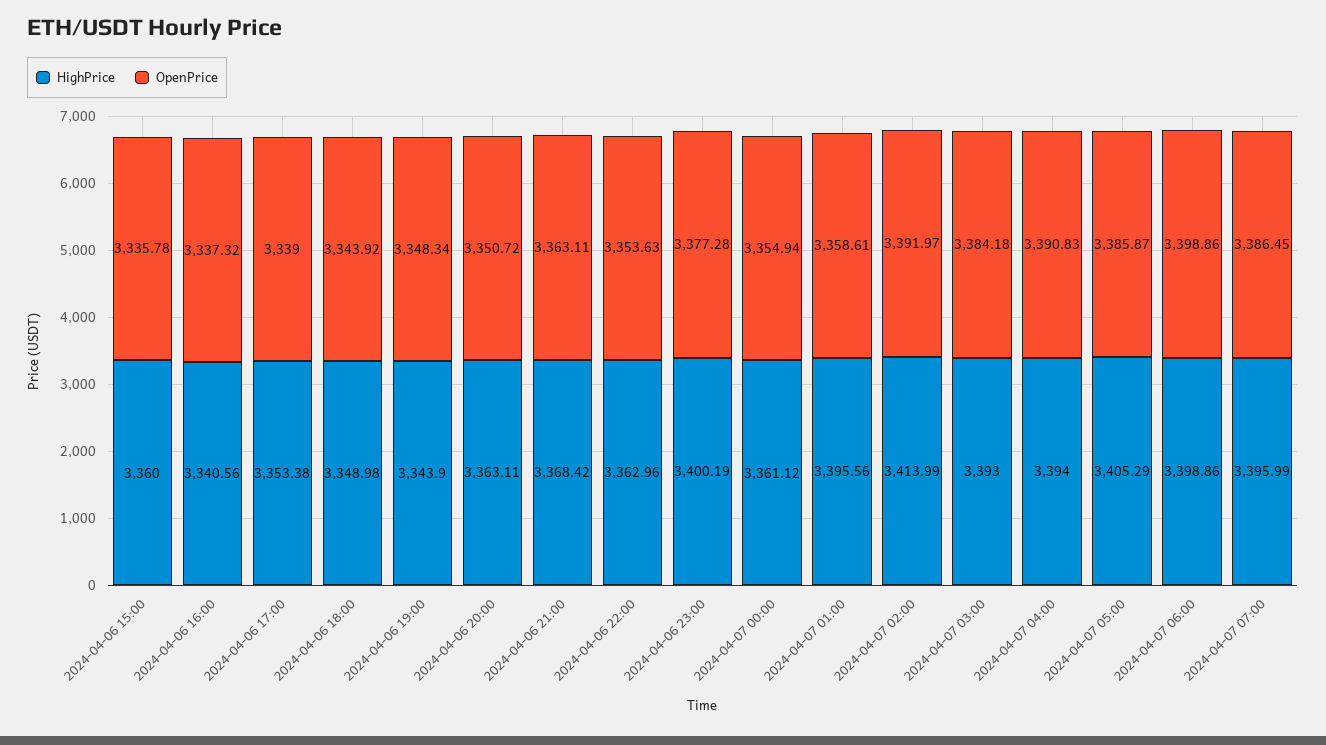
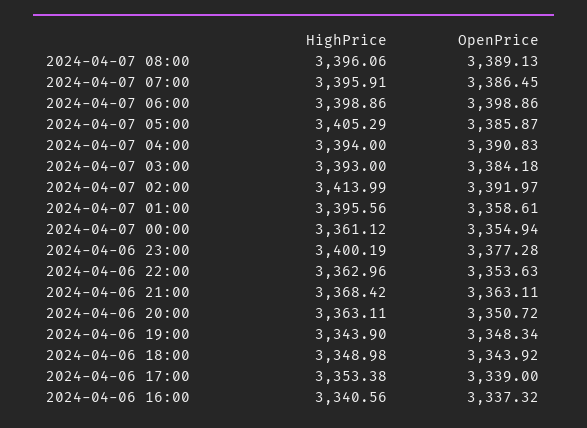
HighPrice, 2024-04-06 15:00: 3360 -> none
OpenPrice, 2024-04-06 15:00: 3335.78 -> none
HighPrice, 2024-04-07 07:00: 3395.99 -> 3395.91
HighPrice, 2024-04-07 08:00: none -> 3396.06
OpenPrice, 2024-04-07 08:00: none -> 3389.13

